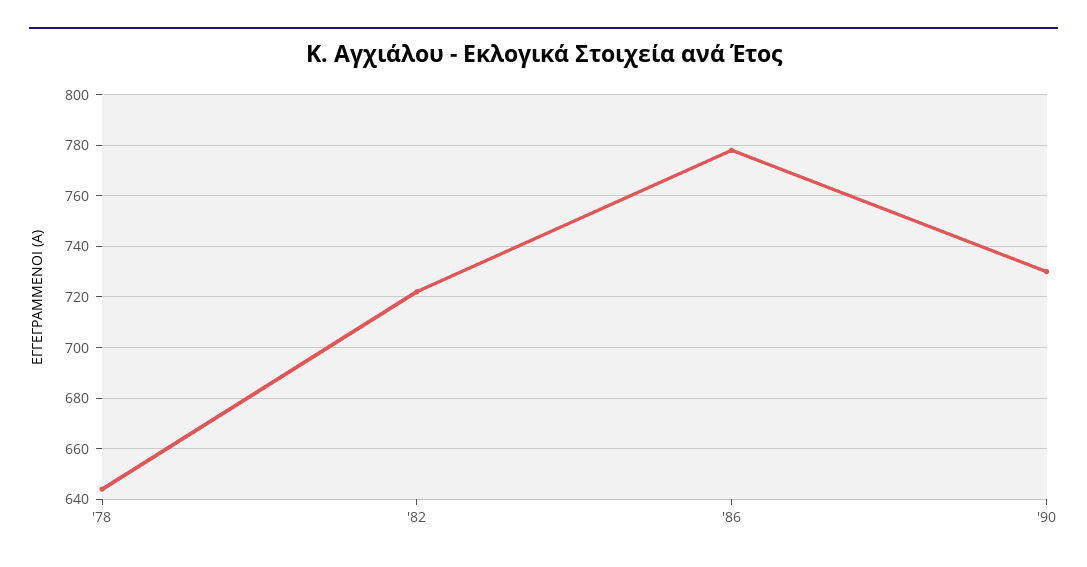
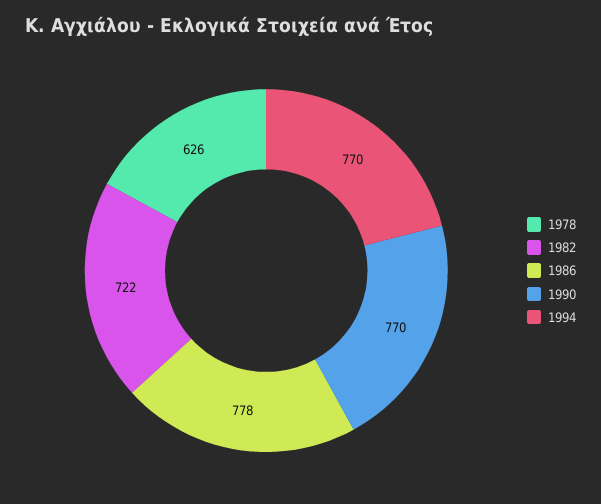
'78: 645 -> 626
'90: 730 -> 770
1994: none -> 770

